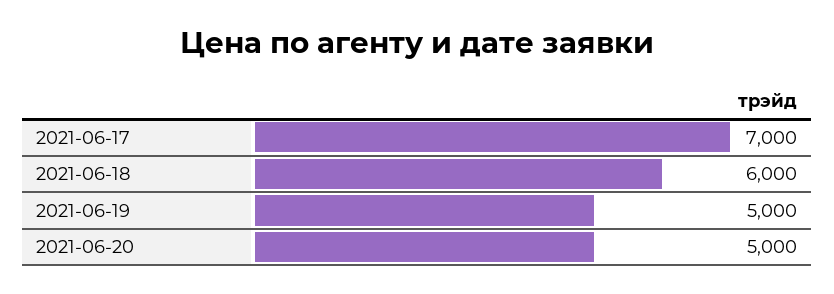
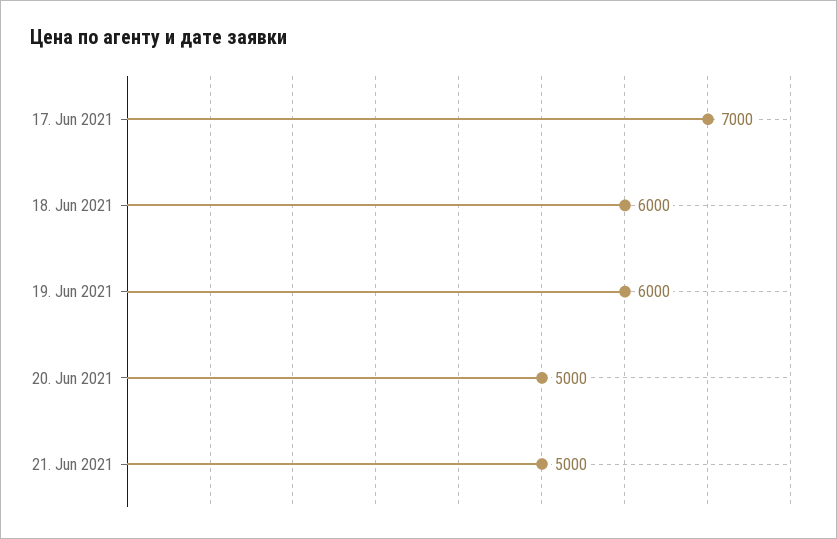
2021-06-19: 5000 -> 6000
21. Jun 2021: none -> 5000

